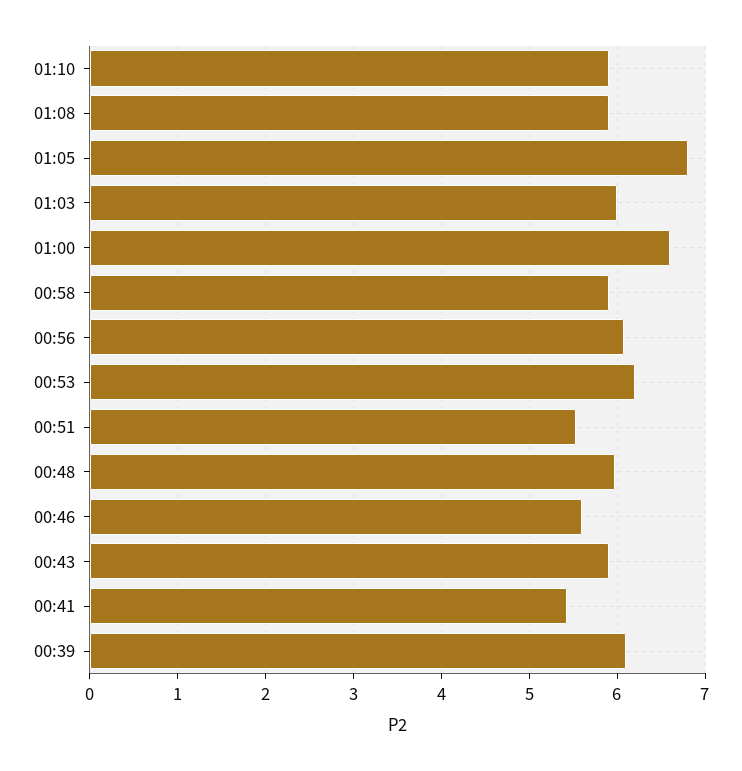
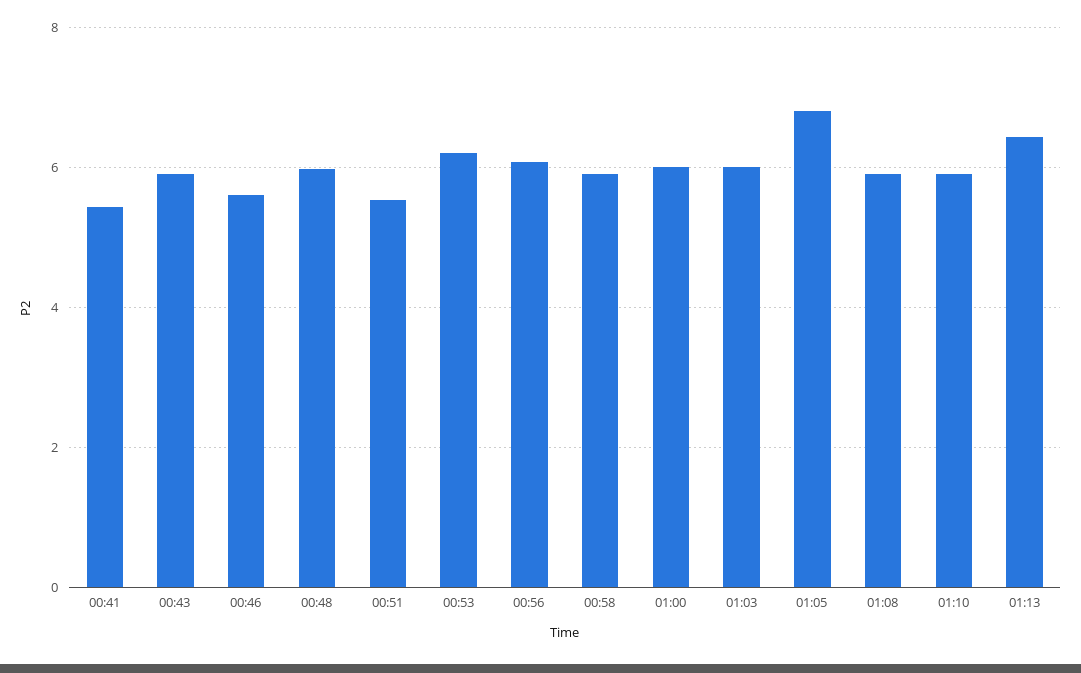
01:00: 6.6 -> 6
00:39: 6.1 -> none
01:13: none -> 6.4

